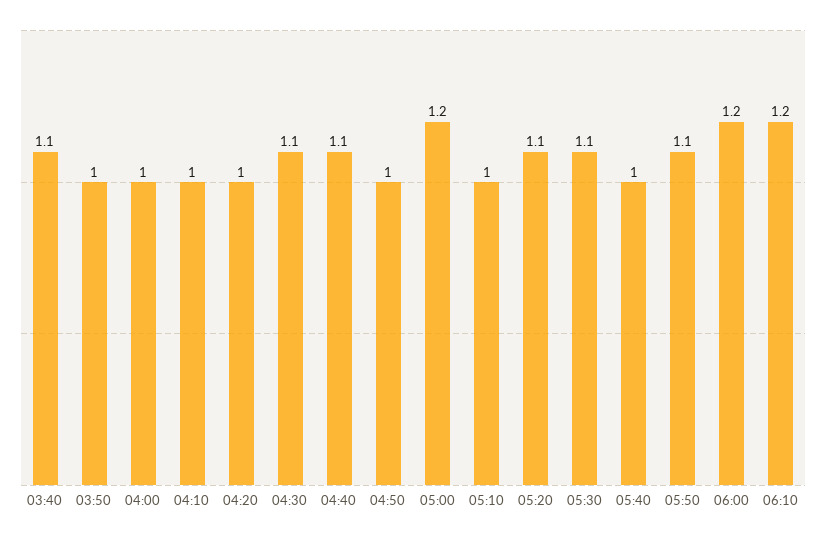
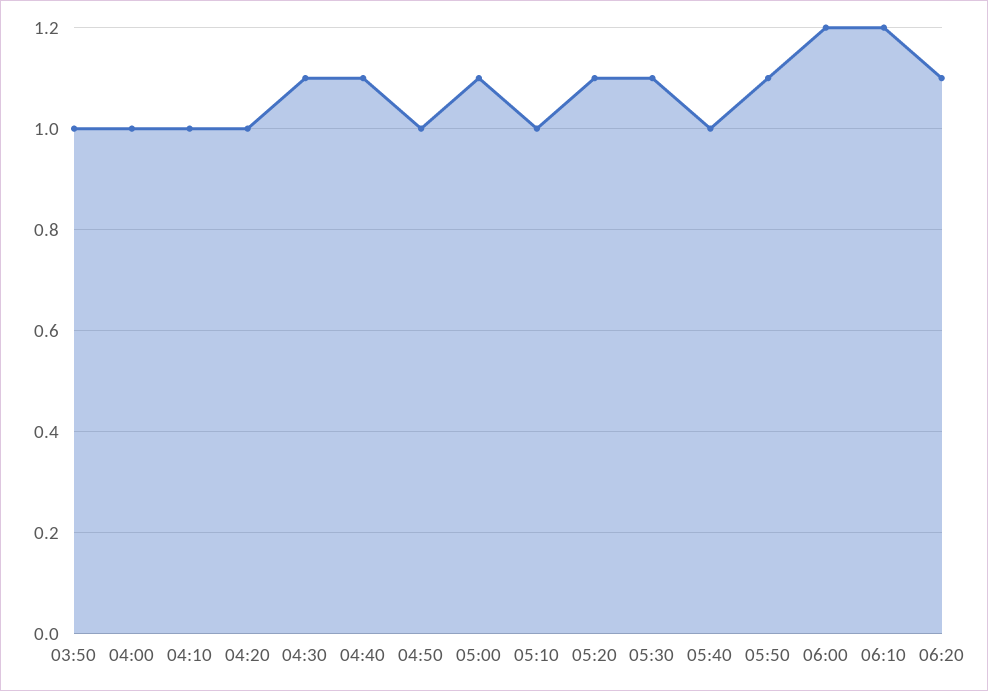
03:40: 1.1 -> none
05:00: 1.2 -> 1.1
06:20: none -> 1.1

